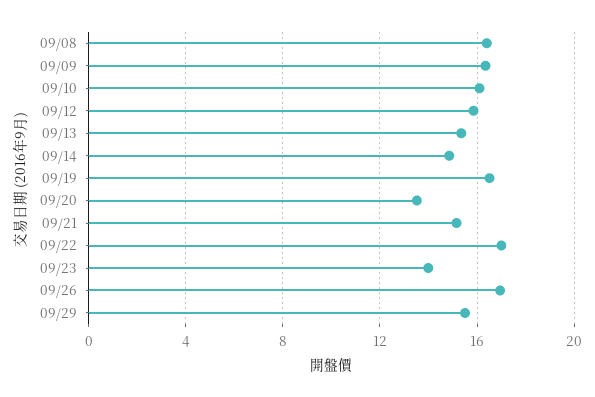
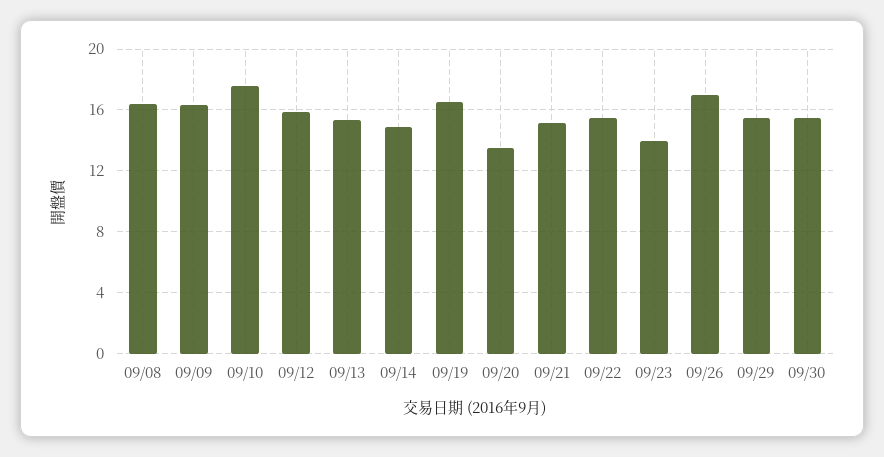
09/10: 16 -> 17.5
09/22: 17 -> 15.5
09/30: none -> 15.5

